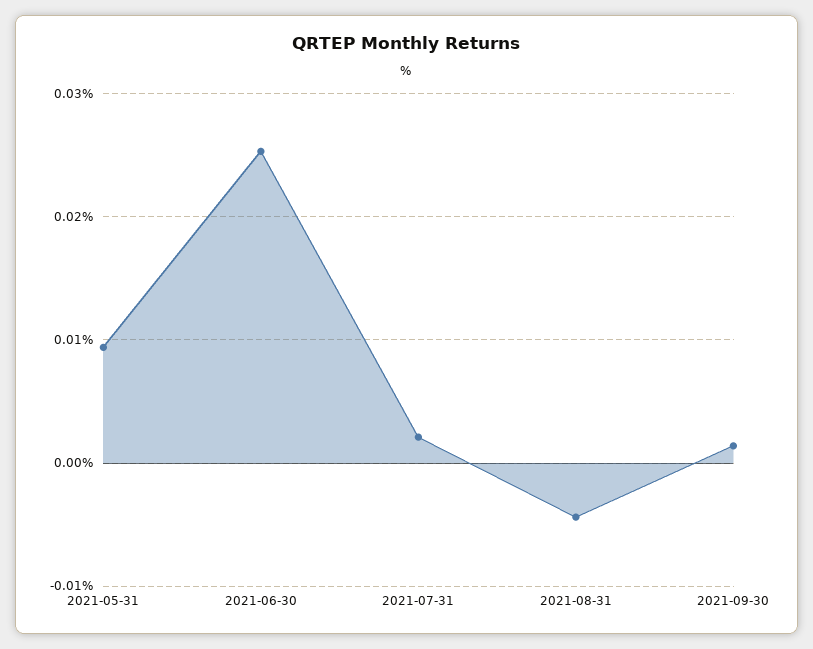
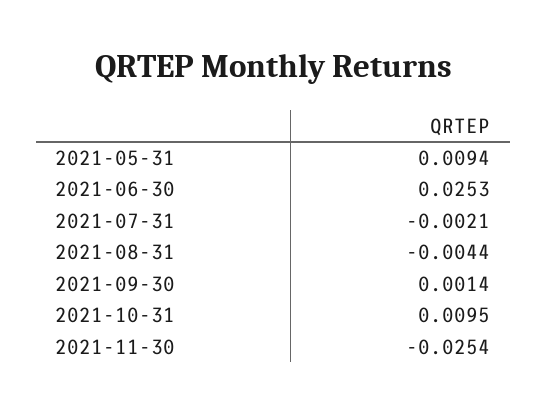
2021-07-31: 0.002 -> -0.0021
2021-10-31: none -> 0.0095
2021-11-30: none -> -0.0254

